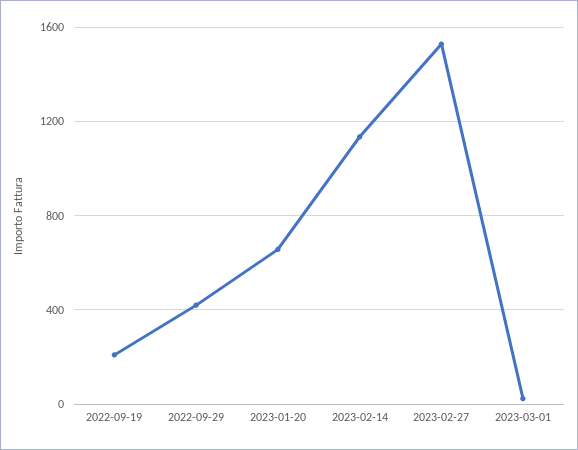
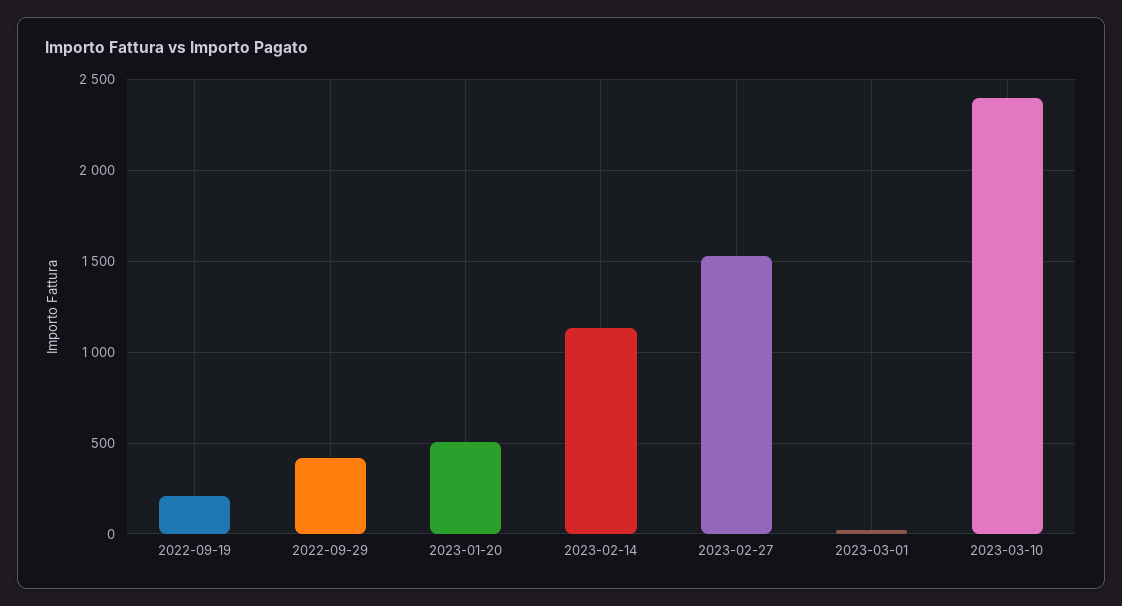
2023-01-20: 650 -> 500
2023-03-10: none -> 2400

